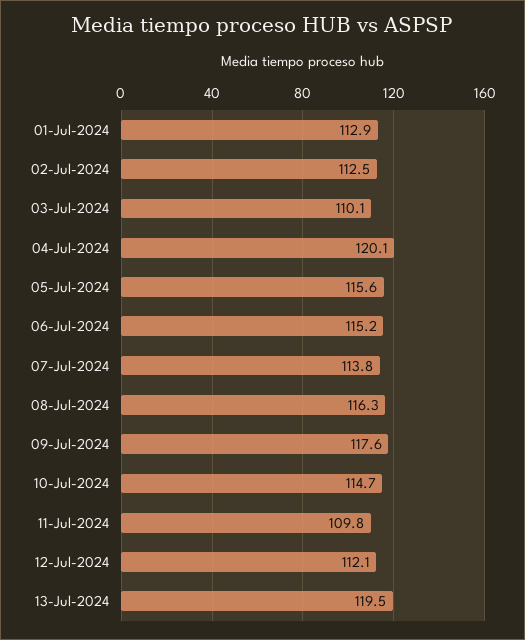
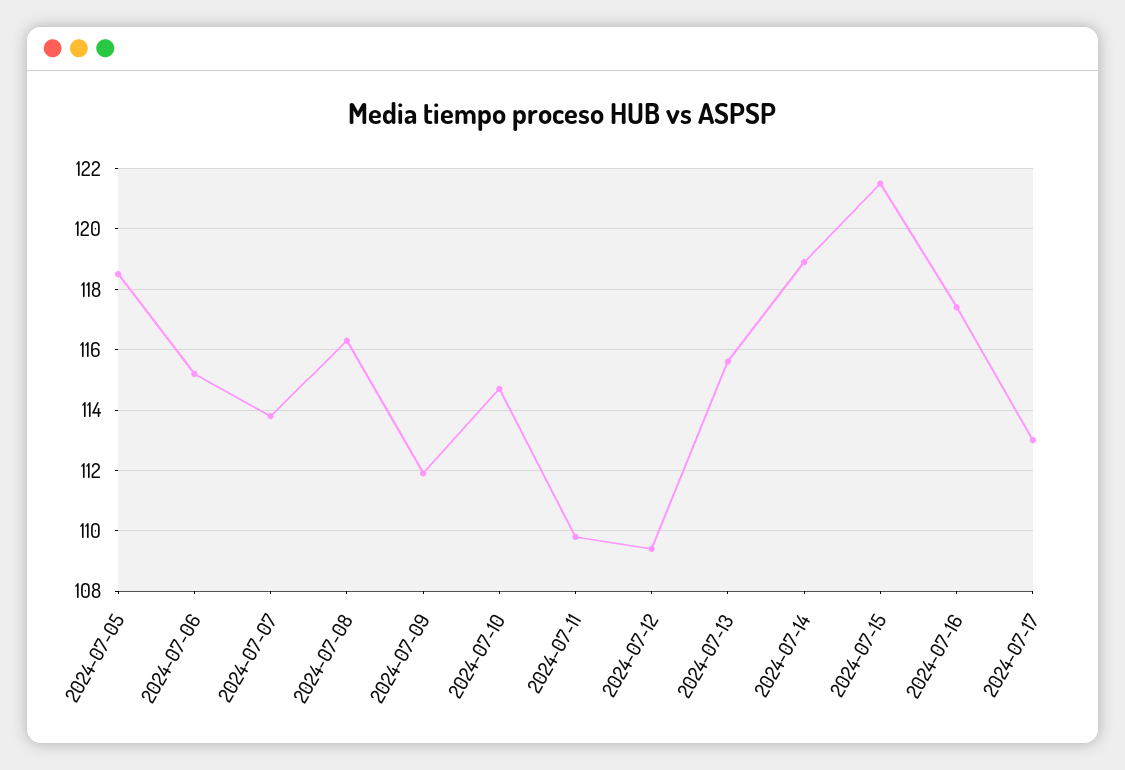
01-Jul-2024: 112.9 -> none
02-Jul-2024: 112.5 -> none
03-Jul-2024: 110.1 -> none
04-Jul-2024: 120.1 -> none
05-Jul-2024: 115.6 -> 118.5
09-Jul-2024: 117.6 -> 112
12-Jul-2024: 112.1 -> 109.5
13-Jul-2024: 119.5 -> 115.5
2024-07-14: none -> 119
2024-07-15: none -> 121.5
2024-07-16: none -> 117.5
2024-07-17: none -> 113

